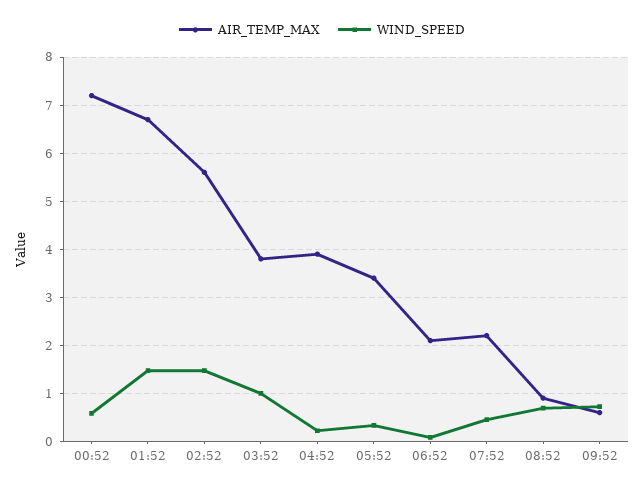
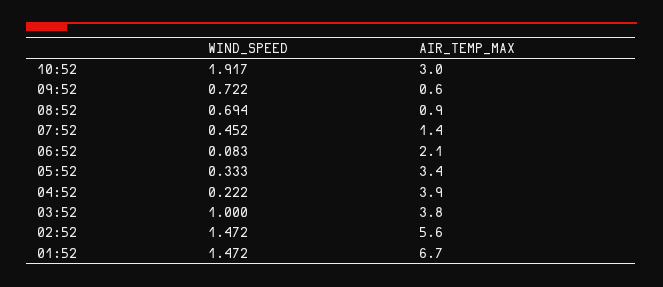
AIR_TEMP_MAX, 00:52: 7.2 -> none
WIND_SPEED, 00:52: 0.6 -> none
AIR_TEMP_MAX, 07:52: 2.2 -> 1.4
WIND_SPEED, 10:52: none -> 1.917
AIR_TEMP_MAX, 10:52: none -> 3

